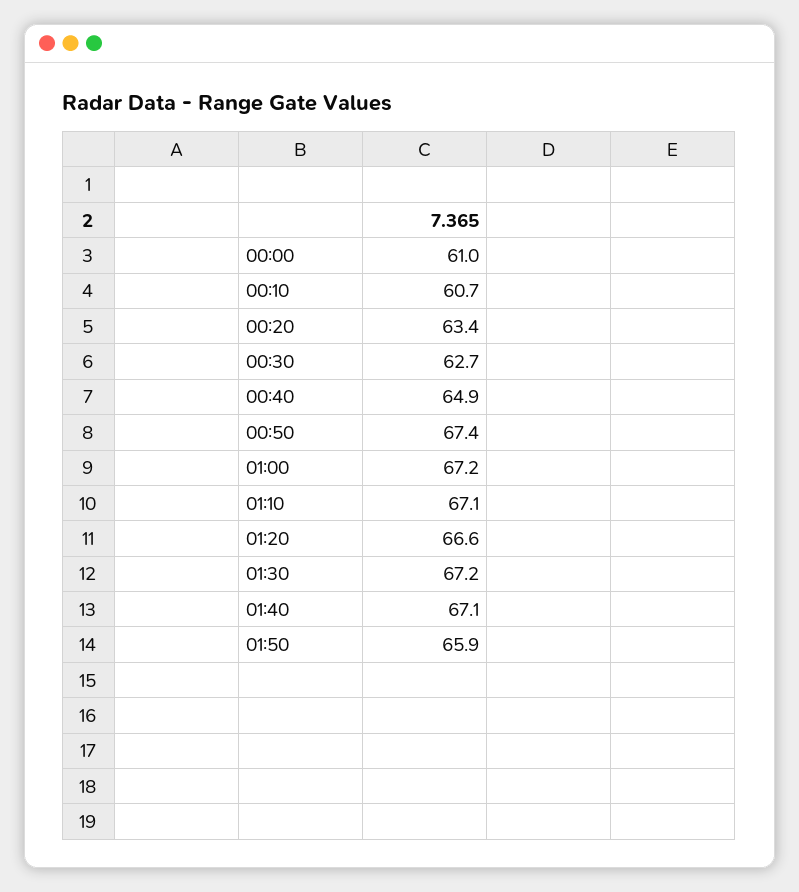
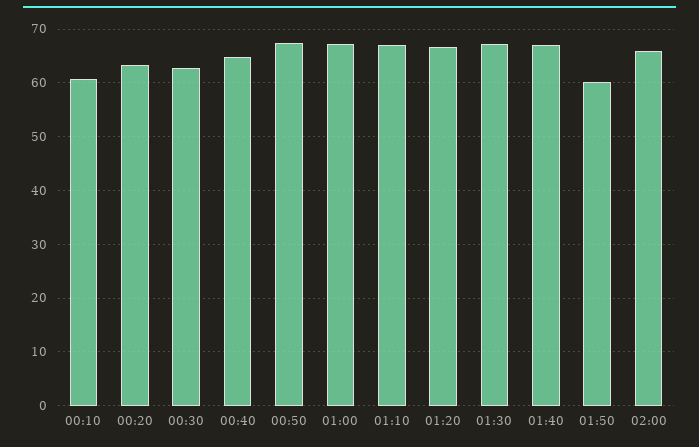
00:00: 61 -> none
01:50: 65.9 -> 60
02:00: none -> 66

